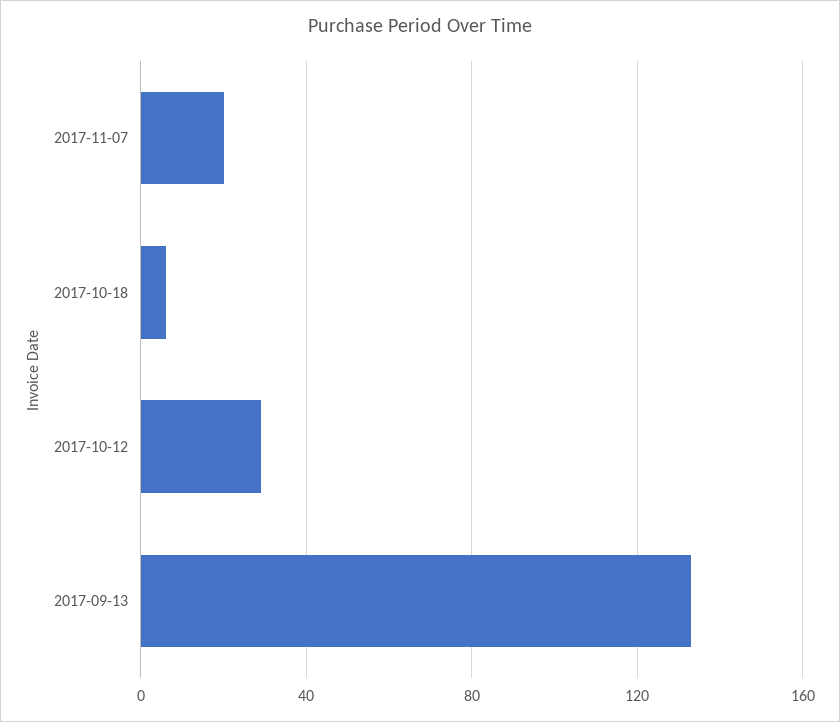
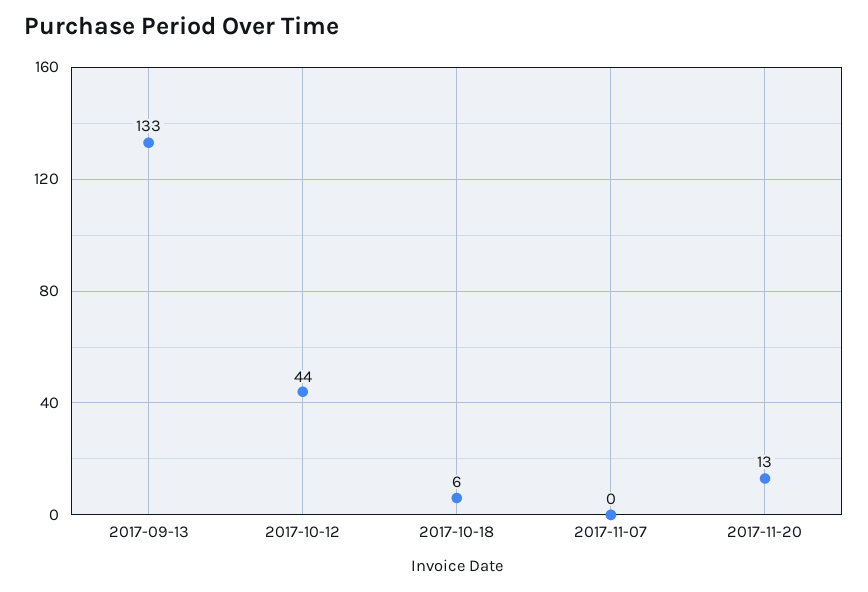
2017-11-07: 20 -> 0
2017-10-12: 30 -> 44
2017-11-20: none -> 13

